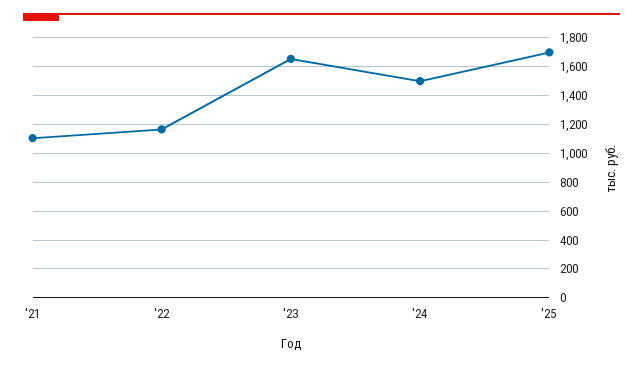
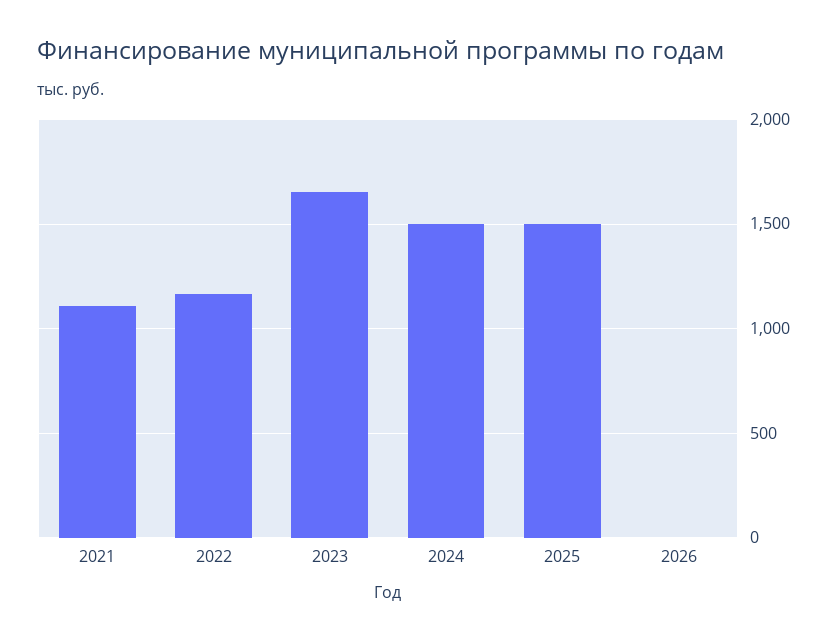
'25: 1700 -> 1500
2026: none -> 0

